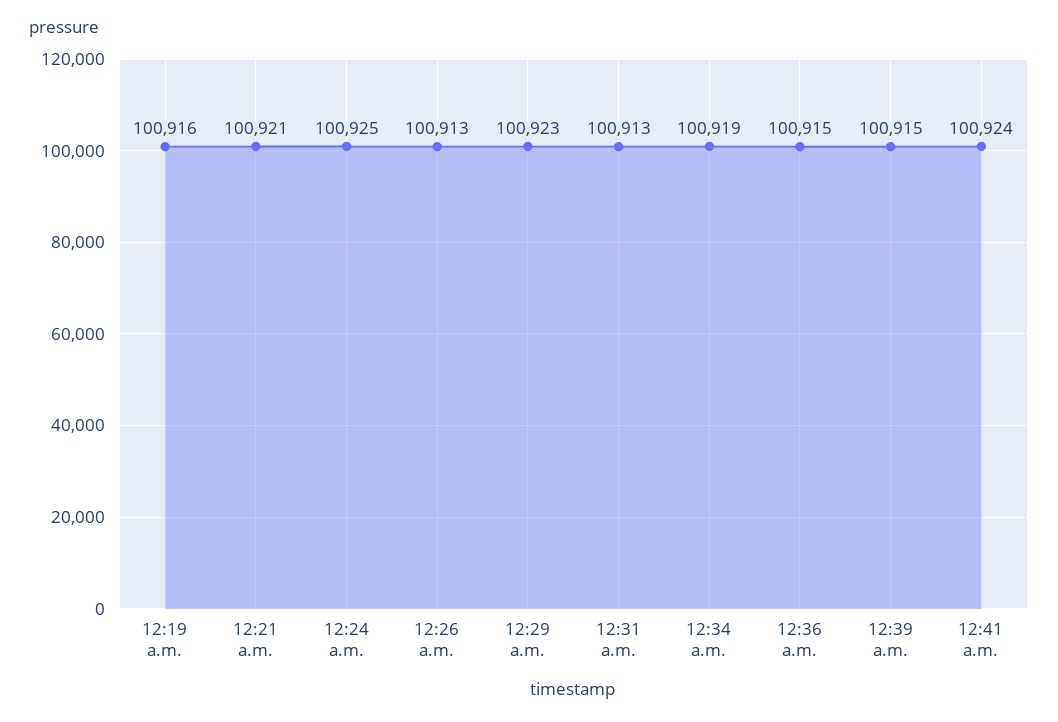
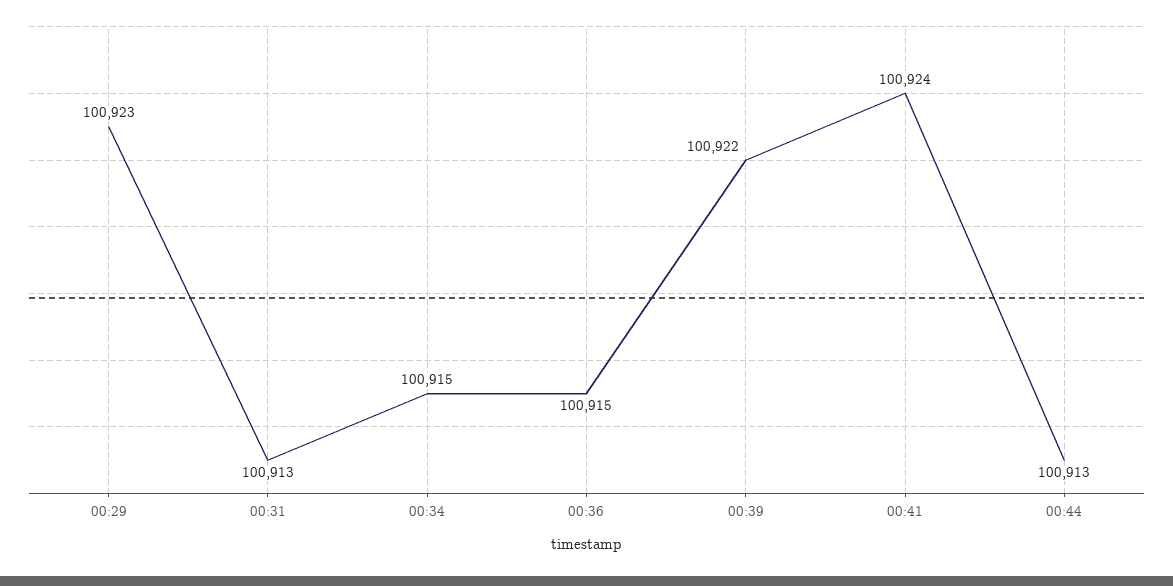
12:19 a.m.: 100916 -> none
12:21 a.m.: 100921 -> none
12:24 a.m.: 100925 -> none
12:26 a.m.: 100913 -> none
12:34 a.m.: 100919 -> 100915
12:39 a.m.: 100915 -> 100922
00:44: none -> 100913

